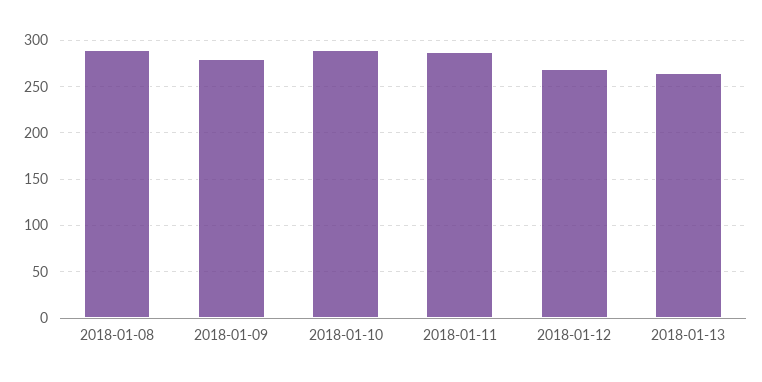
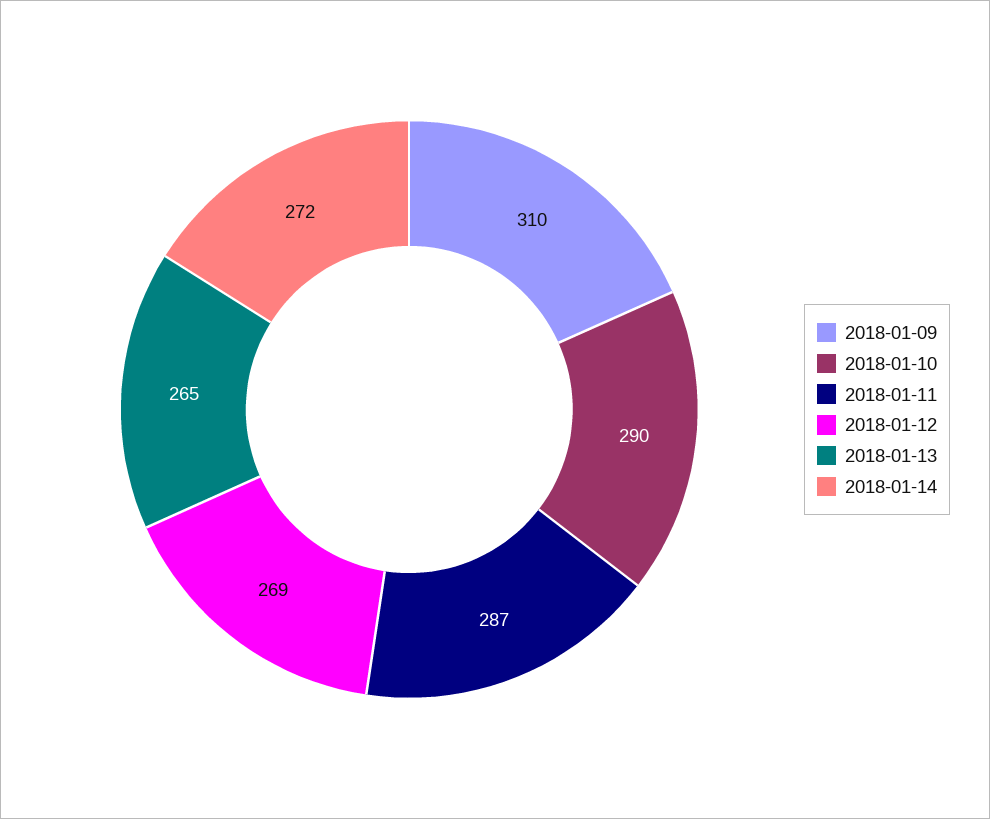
2018-01-08: 290 -> none
2018-01-09: 280 -> 310
2018-01-14: none -> 272

